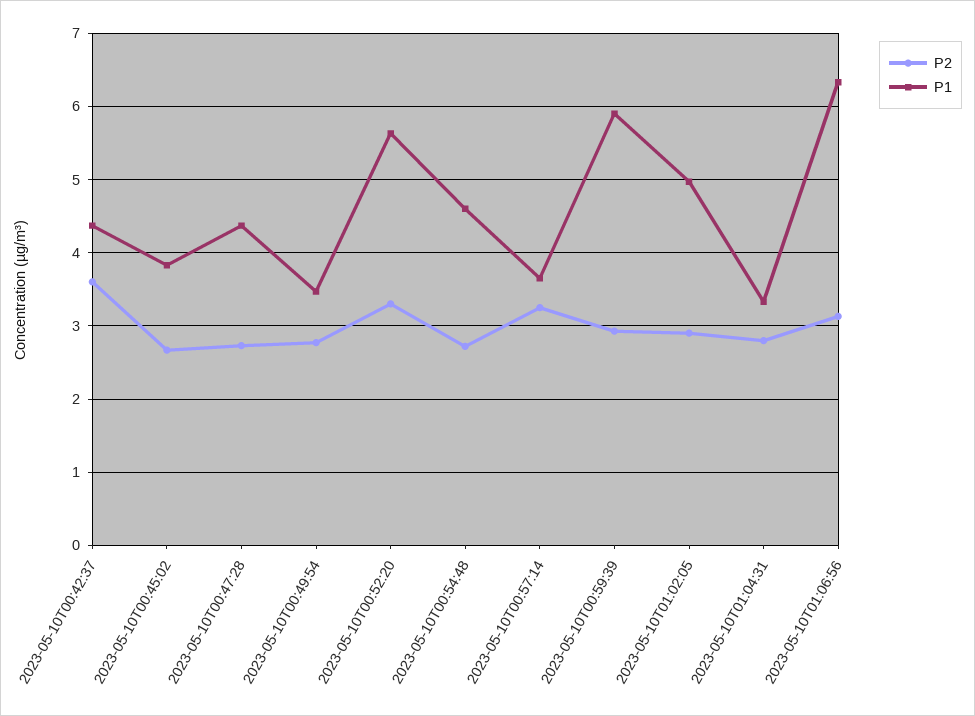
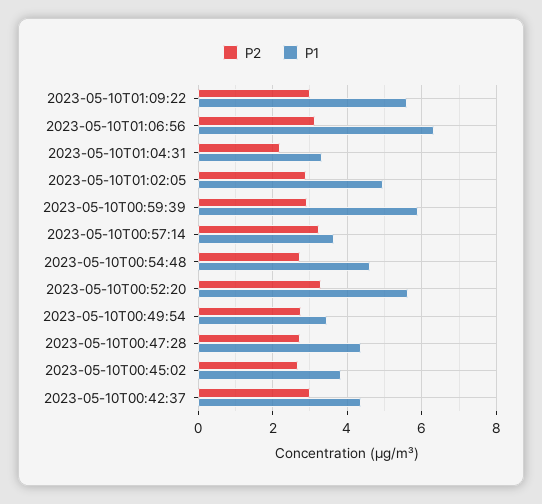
P2, 2023-05-10T00:42:37: 3.6 -> 3
P2, 2023-05-10T01:04:31: 2.8 -> 2.2
P2, 2023-05-10T01:09:22: none -> 3
P1, 2023-05-10T01:09:22: none -> 5.6

